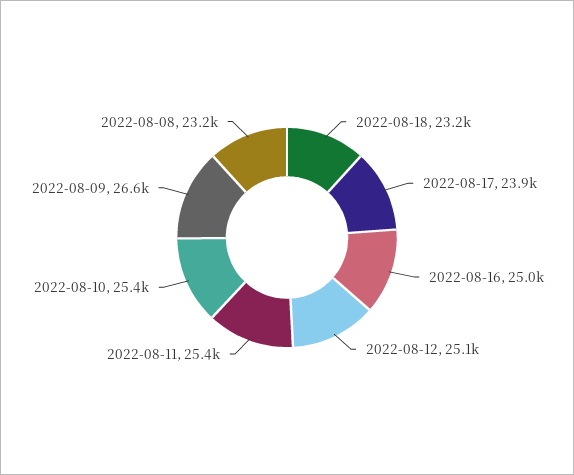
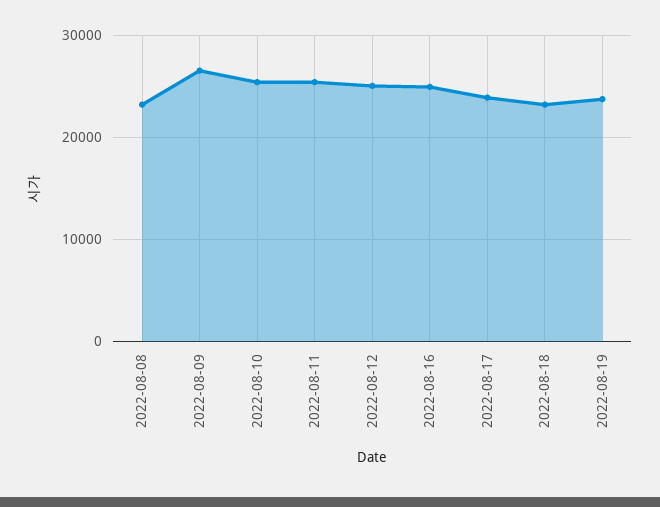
2022-08-19: none -> 24000

